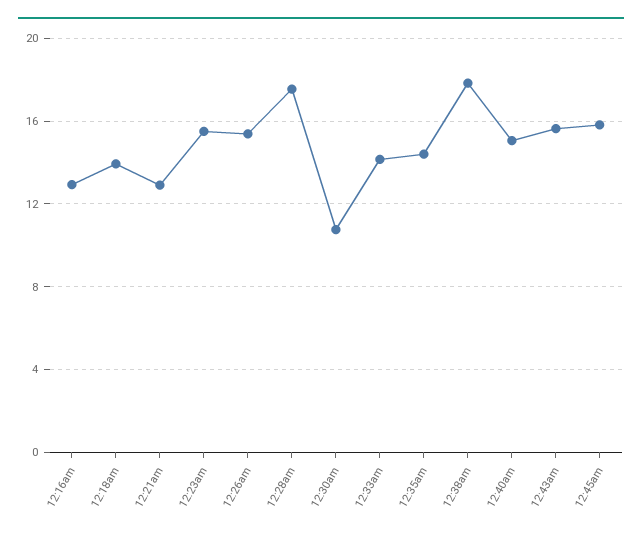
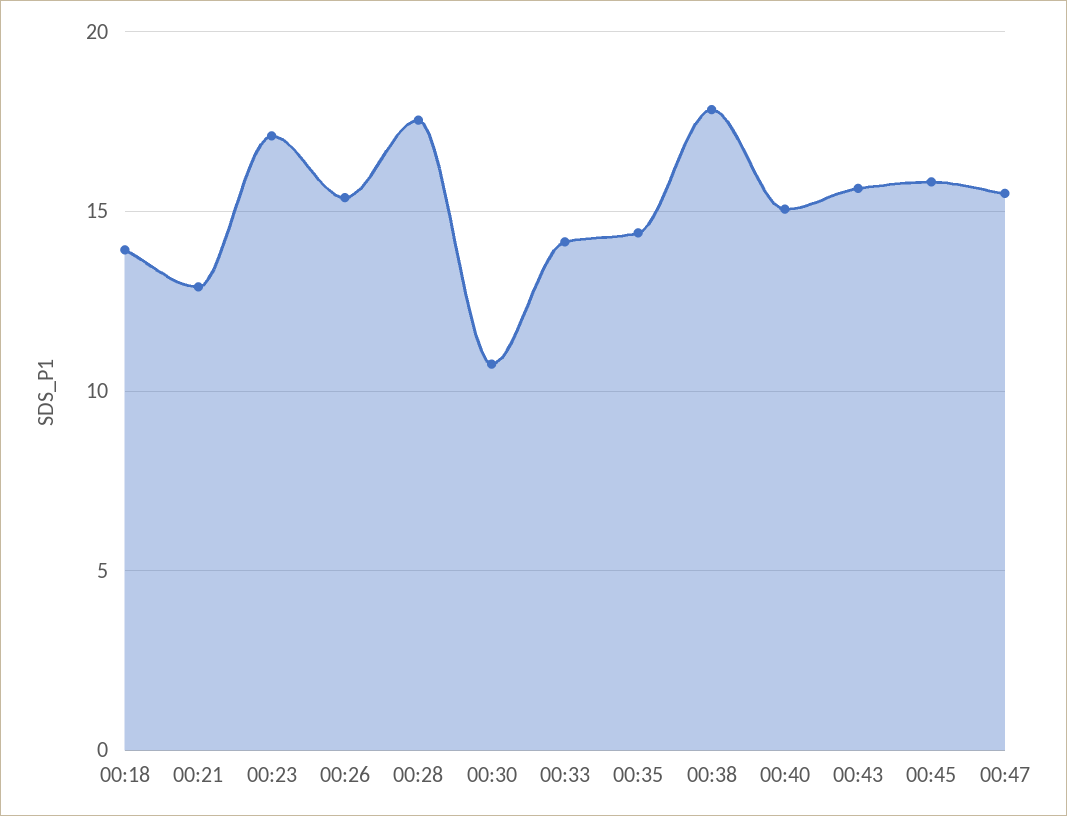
12:16am: 13 -> none
12:23am: 15.5 -> 17
00:47: none -> 15.5

